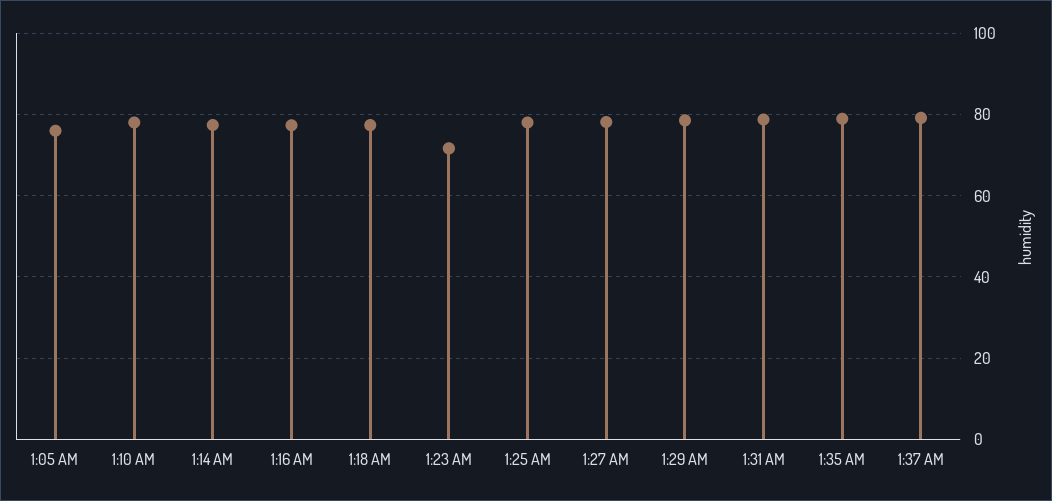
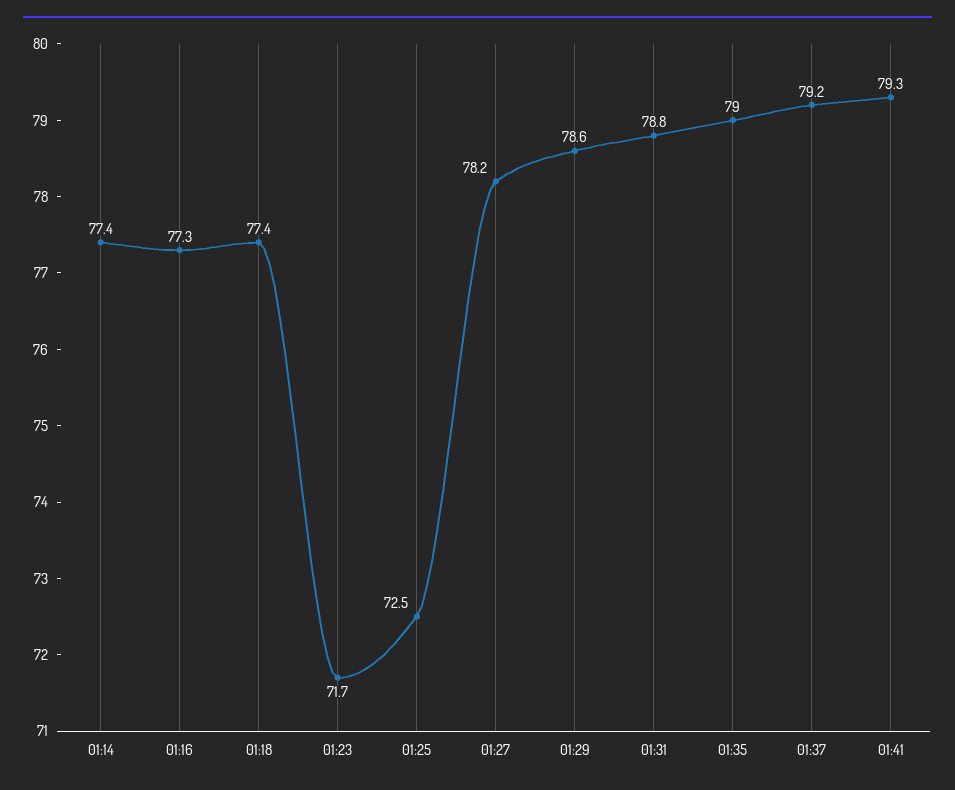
1:05 AM: 76 -> none
1:10 AM: 78 -> none
1:25 AM: 78 -> 72.5
01:41: none -> 79.3

